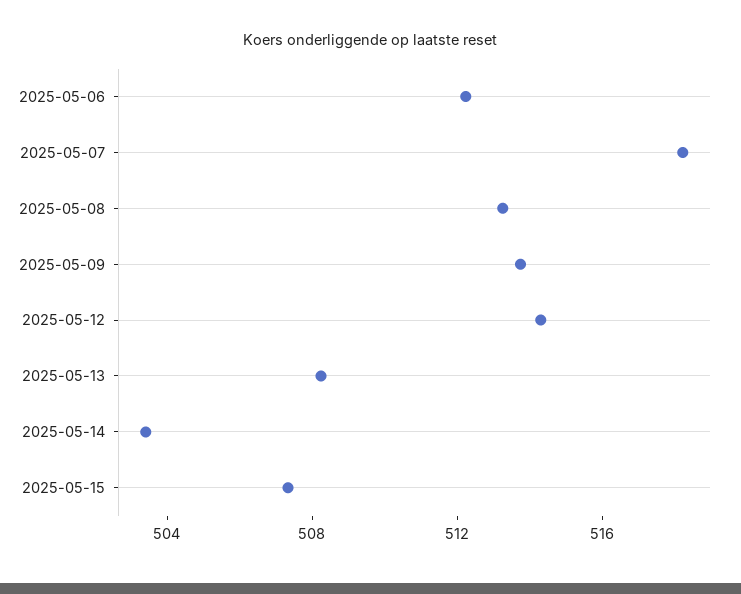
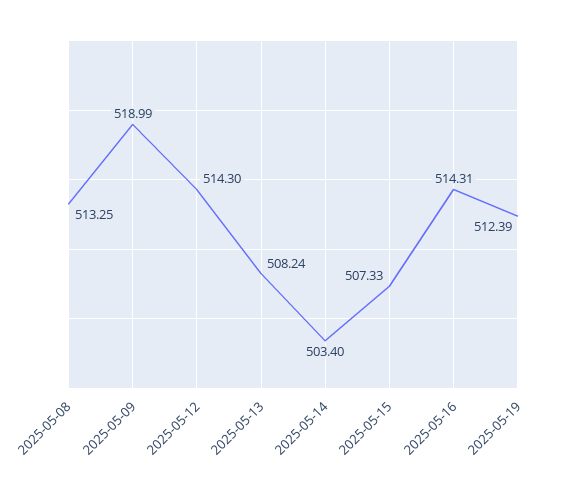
2025-05-06: 512 -> none
2025-05-07: 518 -> none
2025-05-09: 514 -> 518.99
2025-05-16: none -> 514.31
2025-05-19: none -> 512.39

